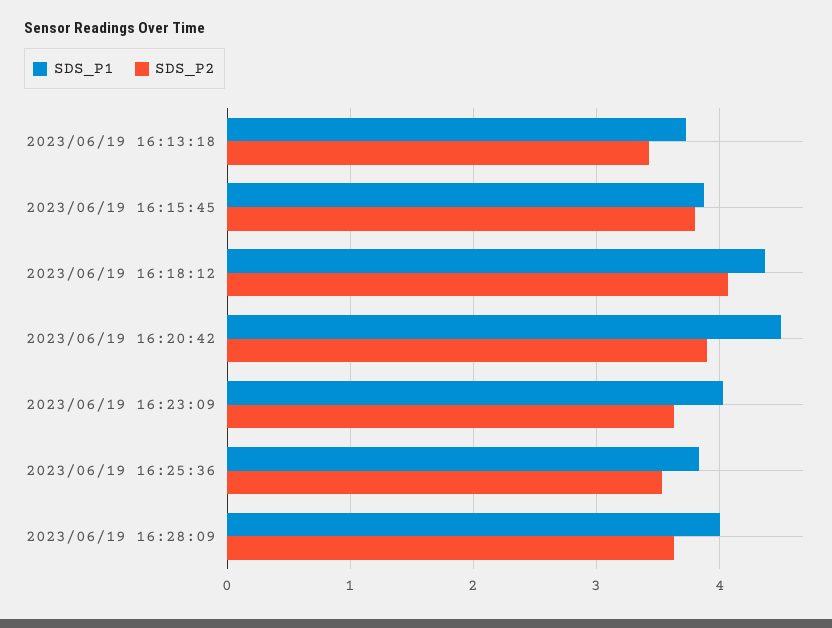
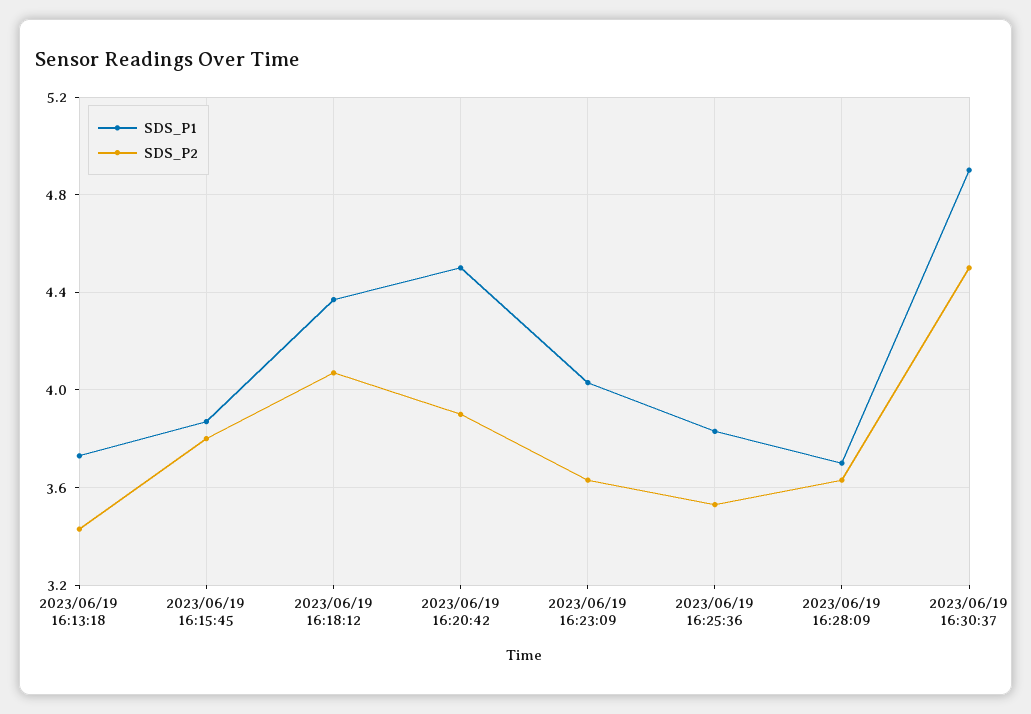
SDS_P1, 2023/06/19 16:28:09: 4 -> 3.7
SDS_P1, 2023/06/19 16:30:37: none -> 4.9
SDS_P2, 2023/06/19 16:30:37: none -> 4.5

